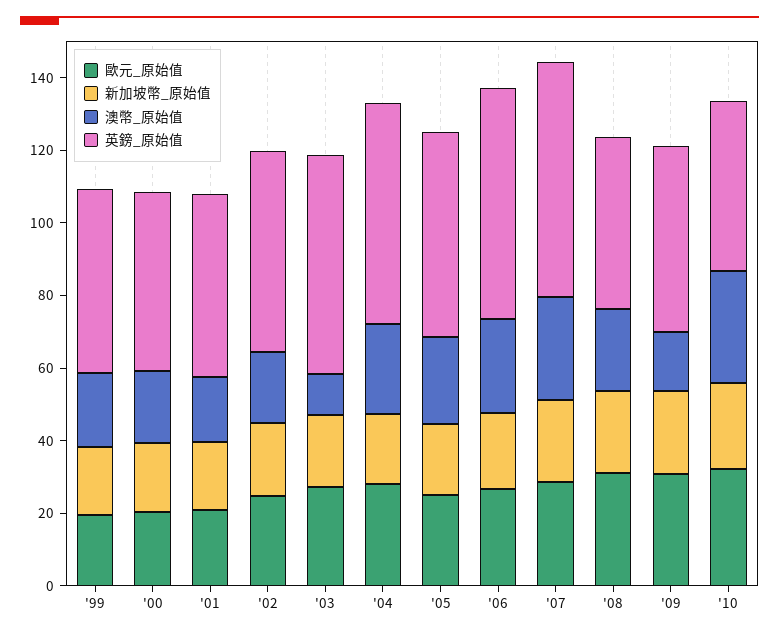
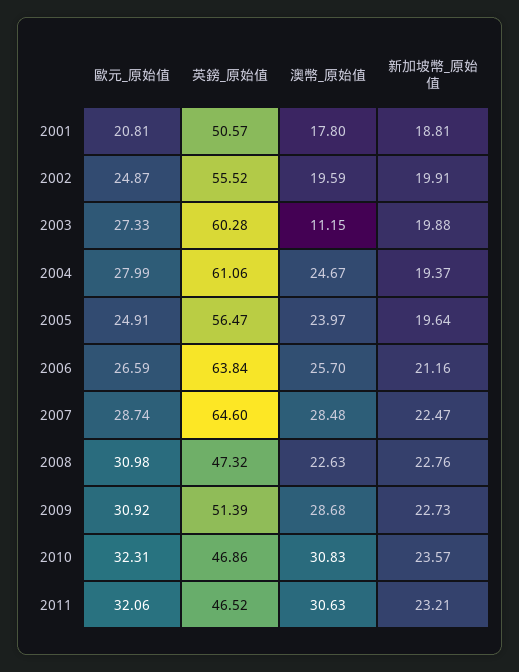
歐元_原始值, '99: 20 -> none
新加坡幣_原始值, '99: 20 -> none
澳幣_原始值, '99: 20 -> none
英鎊_原始值, '99: 50 -> none
歐元_原始值, '00: 20 -> none
新加坡幣_原始值, '00: 20 -> none
澳幣_原始值, '00: 20 -> none
英鎊_原始值, '00: 50 -> none
澳幣_原始值, '09: 15 -> 28.68
歐元_原始值, 2011: none -> 32.06
英鎊_原始值, 2011: none -> 46.52
澳幣_原始值, 2011: none -> 30.63
新加坡幣_原始值, 2011: none -> 23.21

